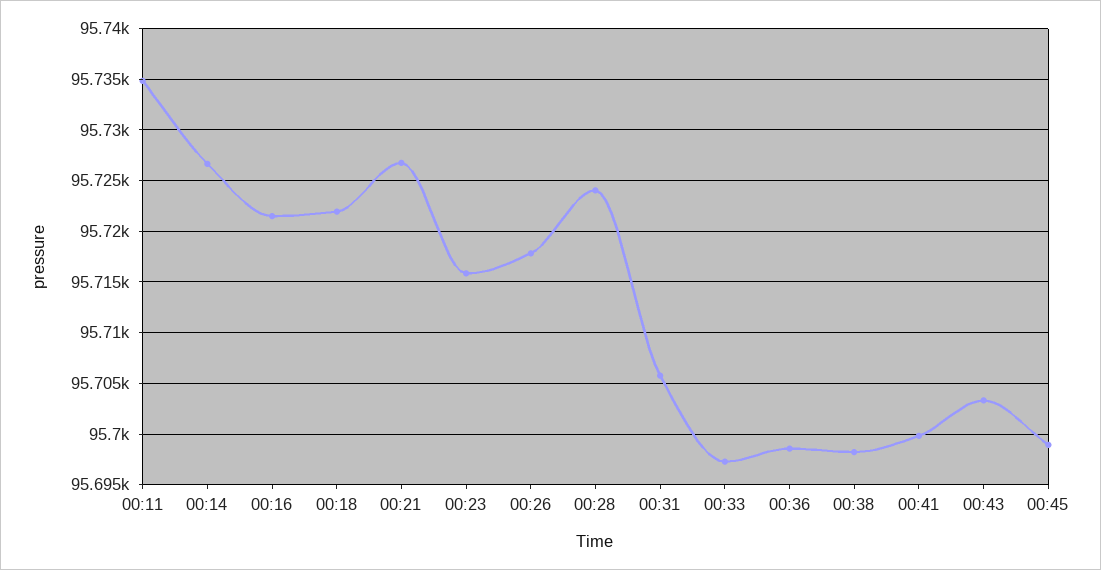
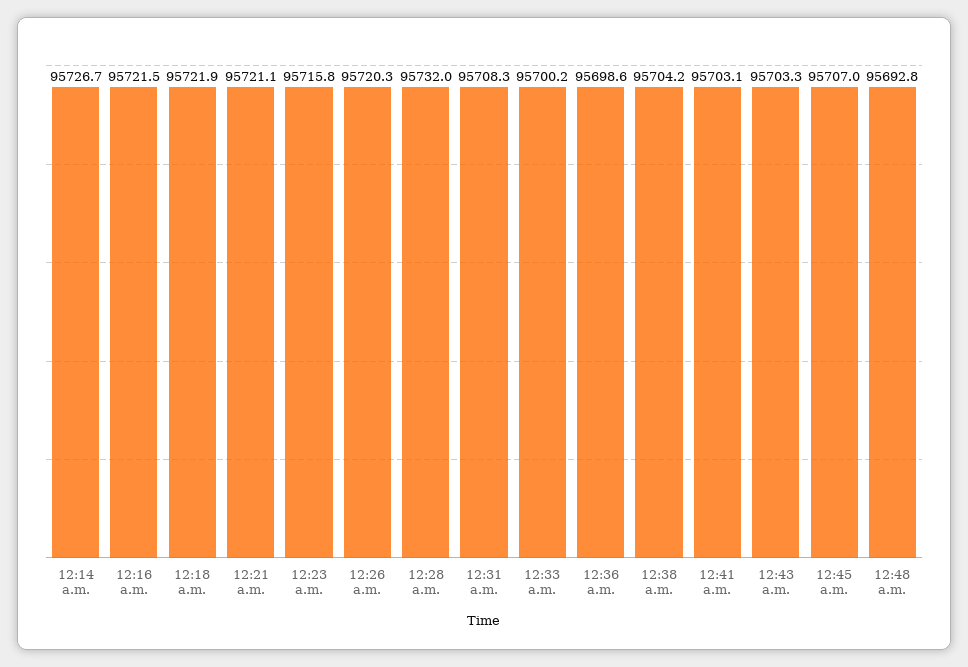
00:11: 95735 -> none
00:21: 95727 -> 95721.1
00:26: 95718 -> 95720.3
00:28: 95724 -> 95732
00:31: 95706 -> 95708.3
00:33: 95697 -> 95700.2
00:38: 95698 -> 95704.2
00:41: 95700 -> 95703.1
00:45: 95699 -> 95707
12:48 a.m.: none -> 95692.8

